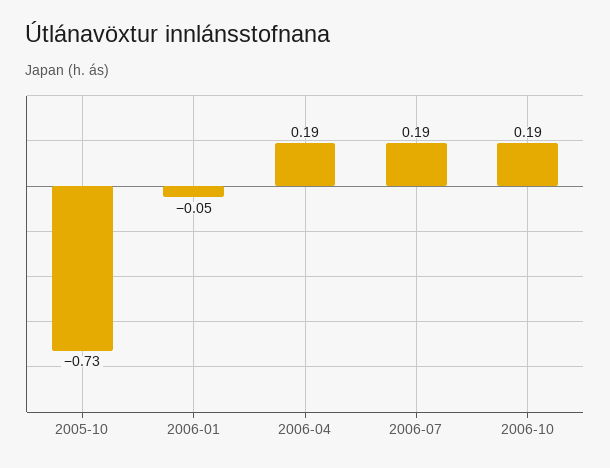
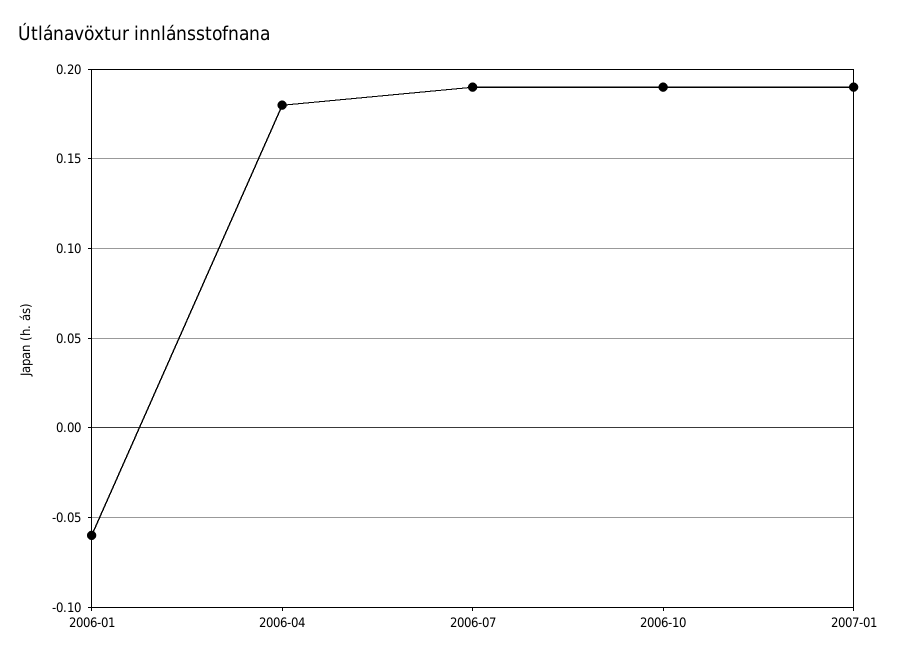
2005-10: -0.73 -> none
2006-01: -0.05 -> -0.06
2006-04: 0.19 -> 0.18
2007-01: none -> 0.19

